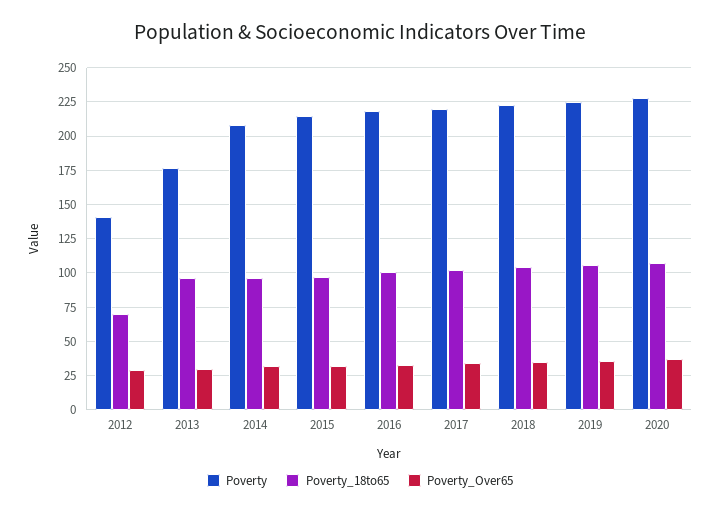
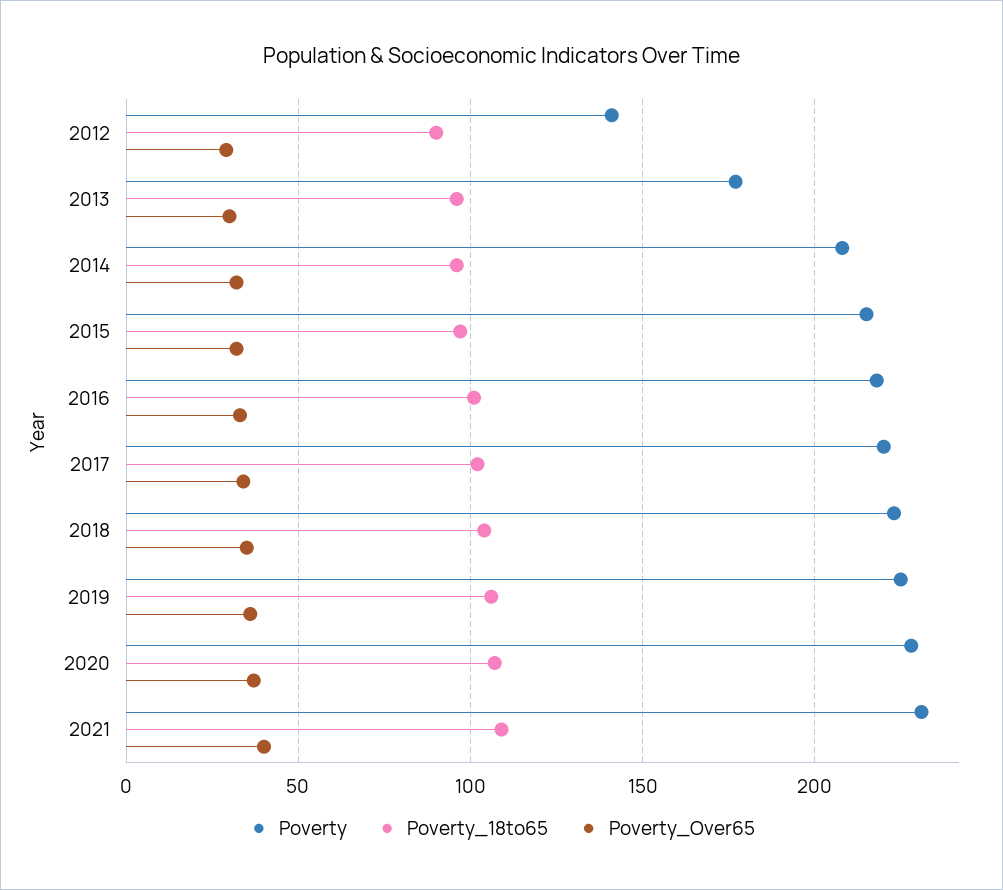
Poverty_18to65, 2012: 70 -> 90
Poverty, 2021: none -> 230
Poverty_18to65, 2021: none -> 110
Poverty_Over65, 2021: none -> 40

